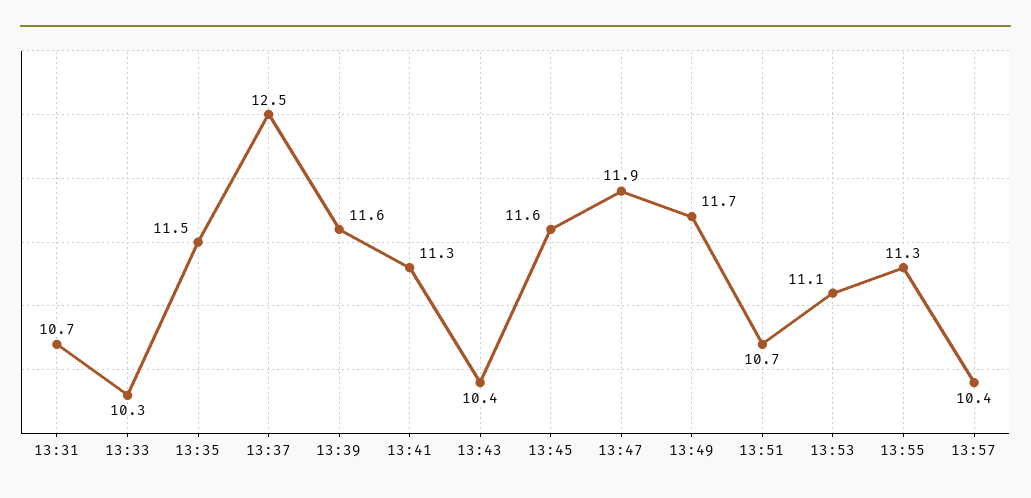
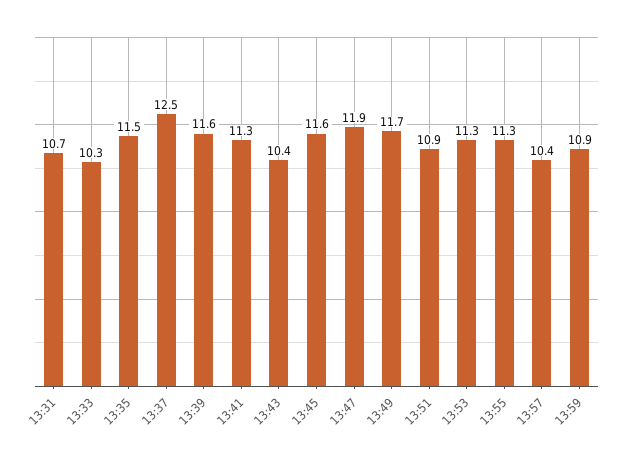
13:51: 10.7 -> 10.9
13:53: 11.1 -> 11.3
13:59: none -> 10.9

